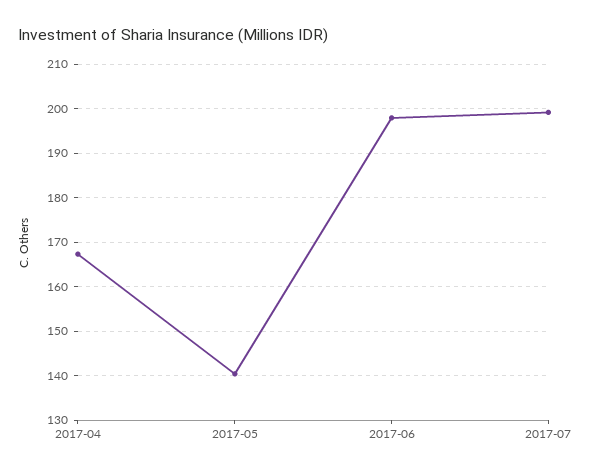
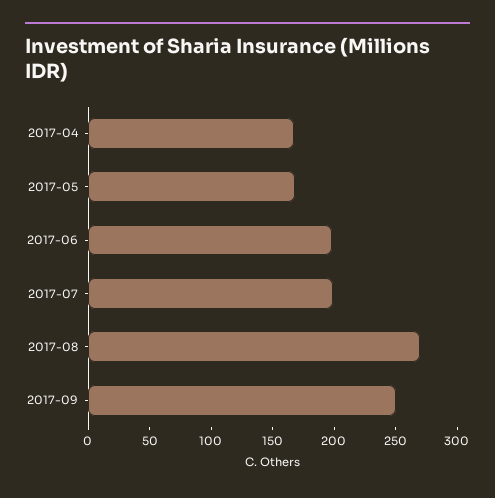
2017-05: 140 -> 170
2017-08: none -> 270
2017-09: none -> 250

